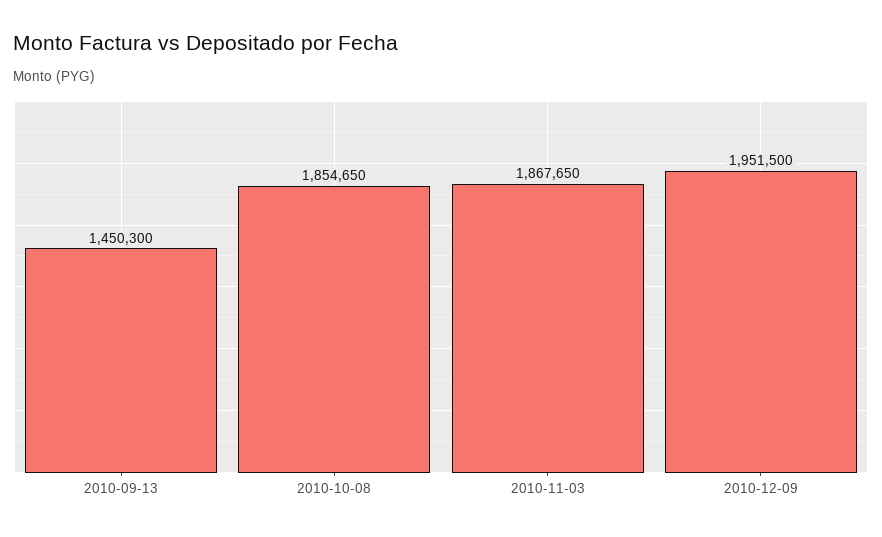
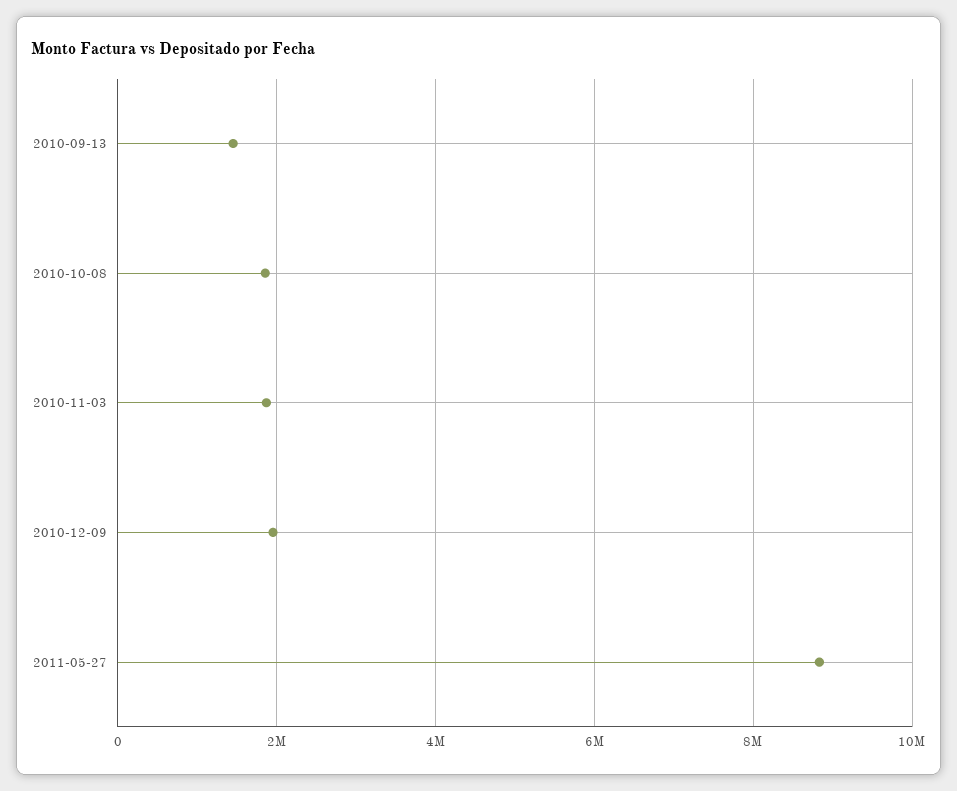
2011-05-27: none -> 8800000

